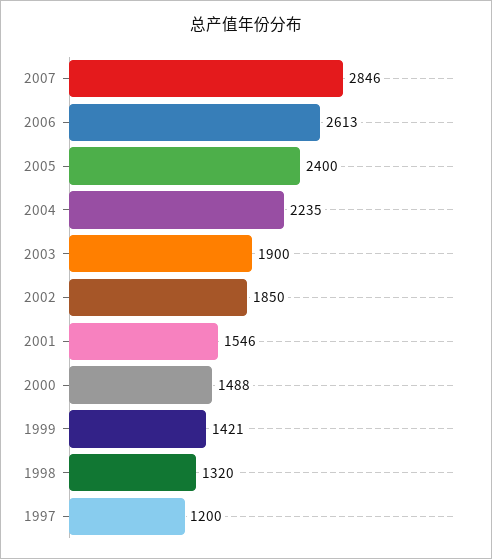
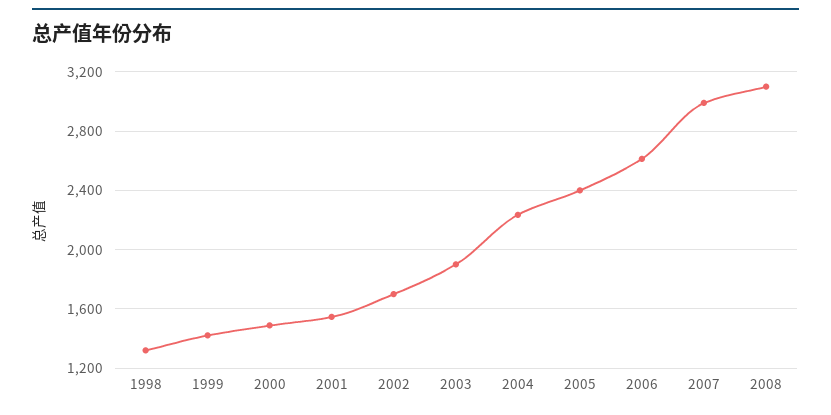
2007: 2846 -> 3000
2002: 1850 -> 1700
1997: 1200 -> none
2008: none -> 3100

